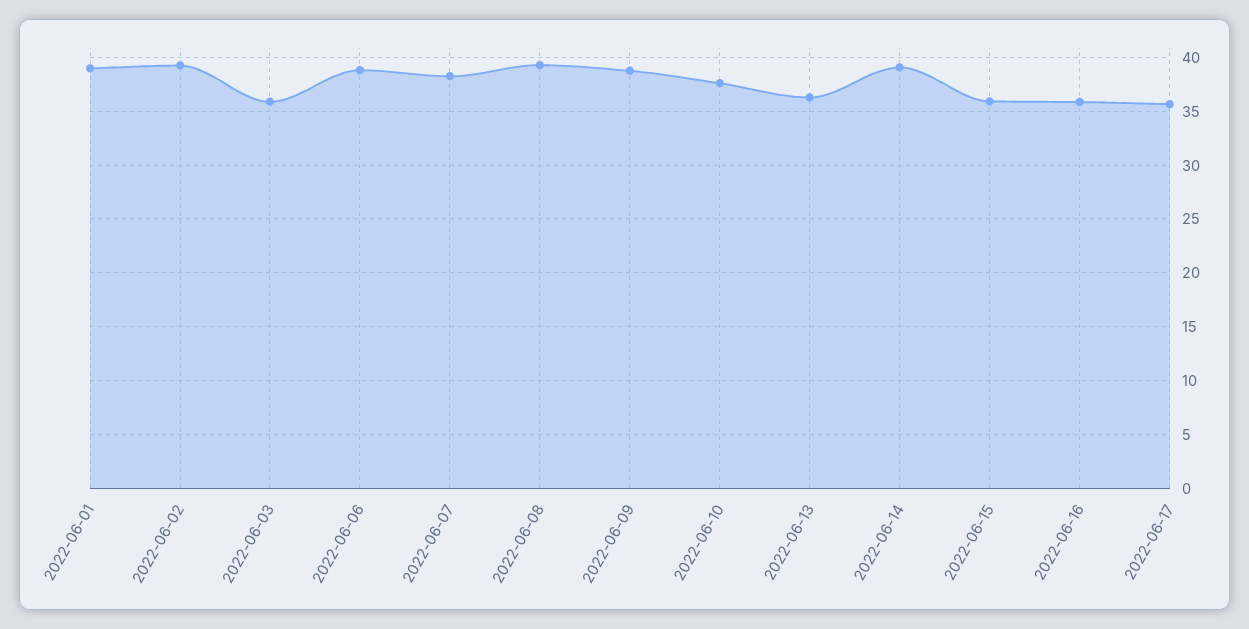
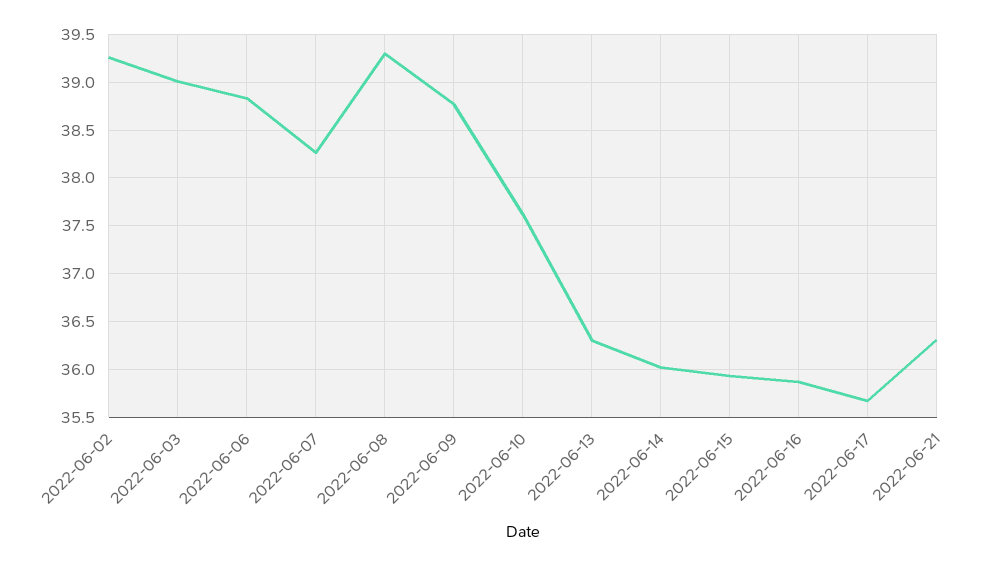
2022-06-01: 39 -> none
2022-06-03: 36 -> 39
2022-06-14: 39 -> 36
2022-06-21: none -> 36.3

